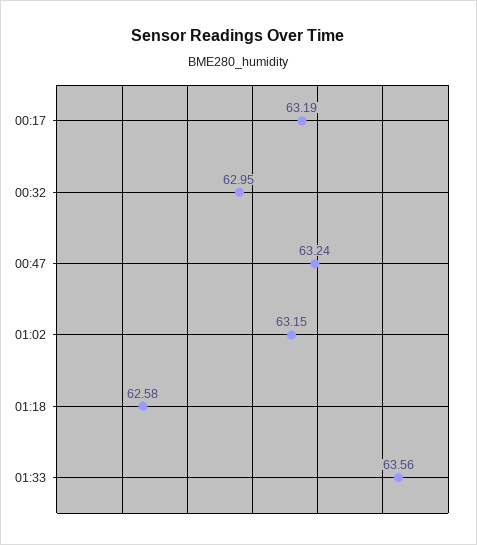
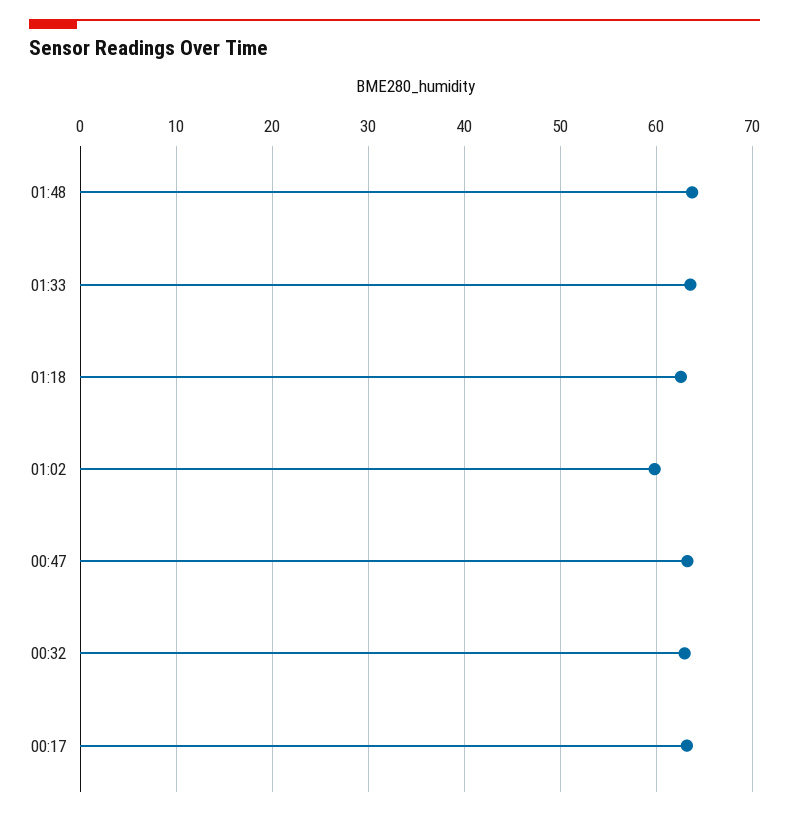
01:02: 63.15 -> 60
01:48: none -> 64

